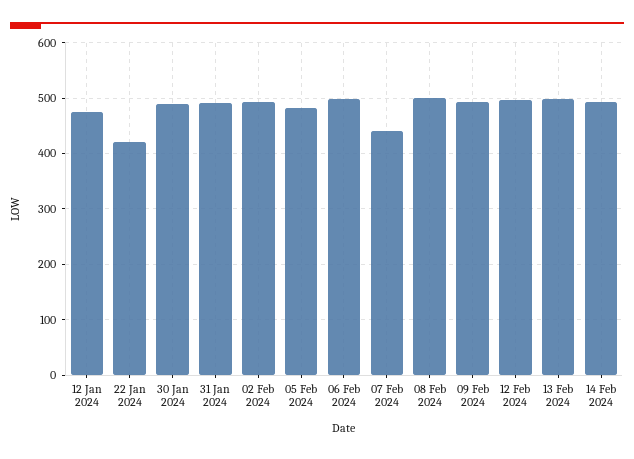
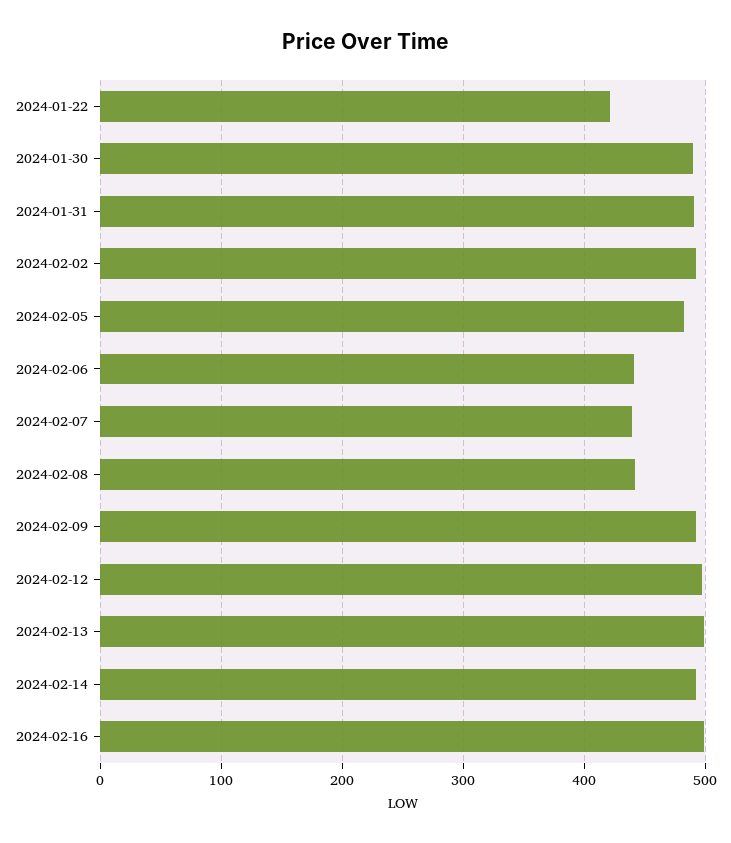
12 Jan 2024: 480 -> none
06 Feb 2024: 500 -> 440
08 Feb 2024: 500 -> 440
2024-02-16: none -> 500

